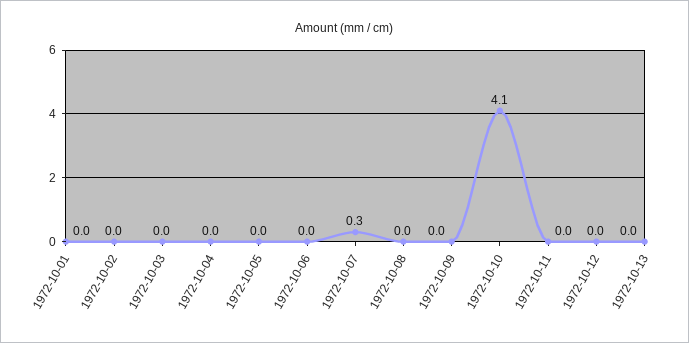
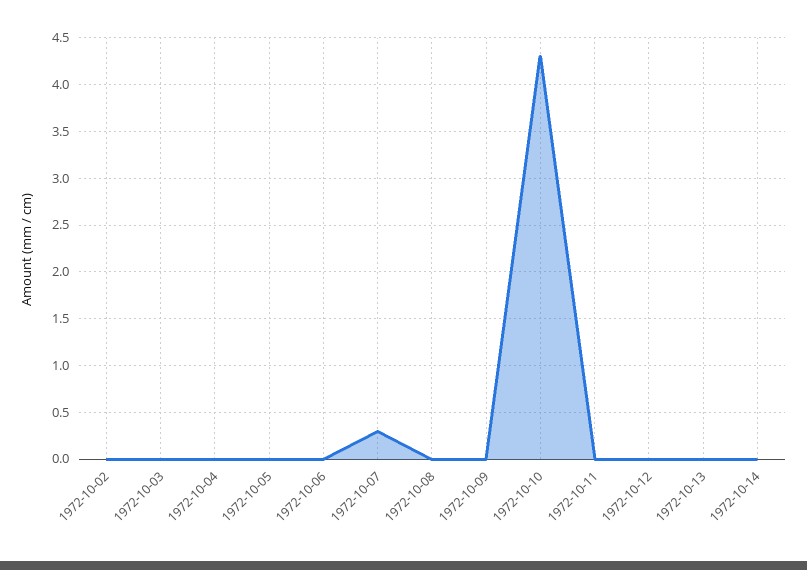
1972-10-01: 0 -> none
1972-10-10: 4.1 -> 4.3
1972-10-14: none -> 0

